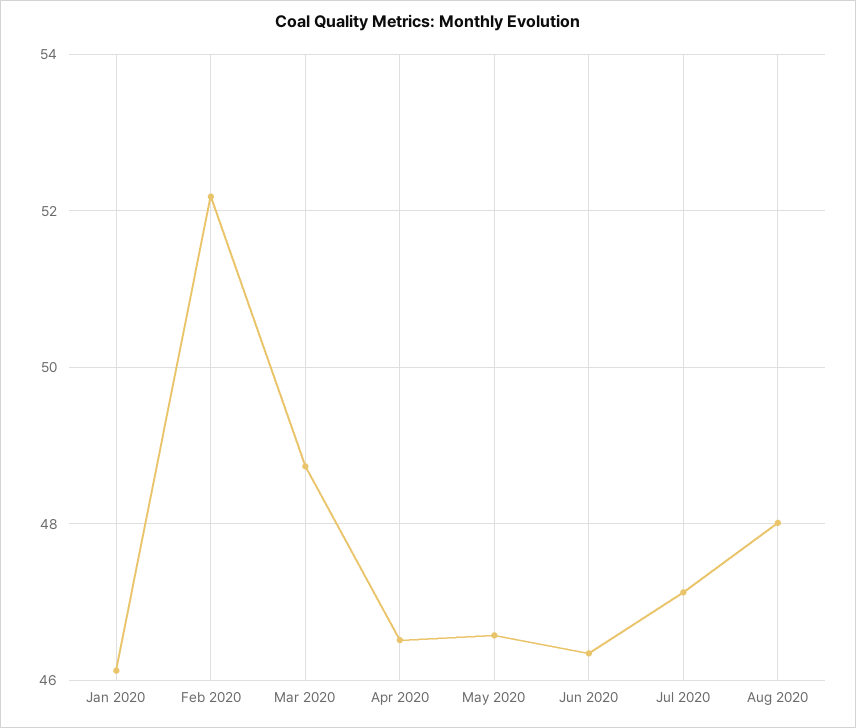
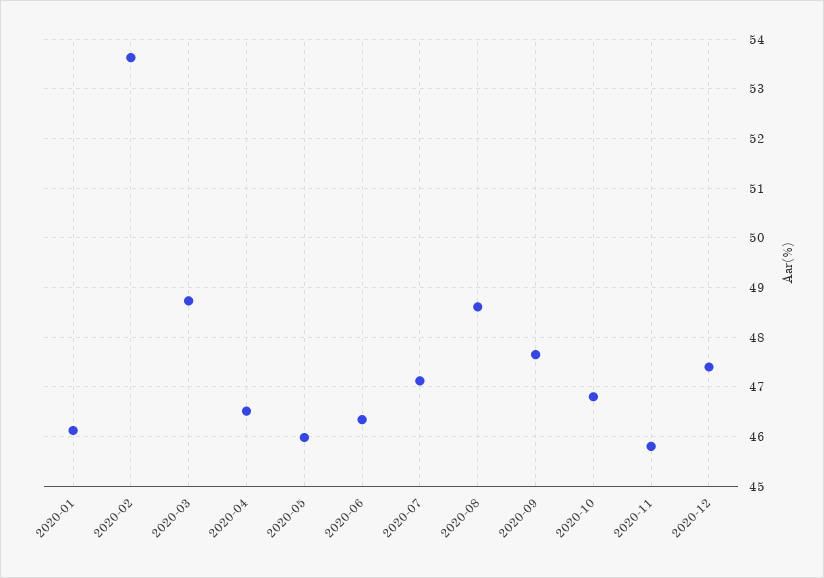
Feb 2020: 52.2 -> 53.6
May 2020: 46.6 -> 46
Aug 2020: 48 -> 48.6
2020-09: none -> 47.6
2020-10: none -> 46.8
2020-11: none -> 45.8
2020-12: none -> 47.4

